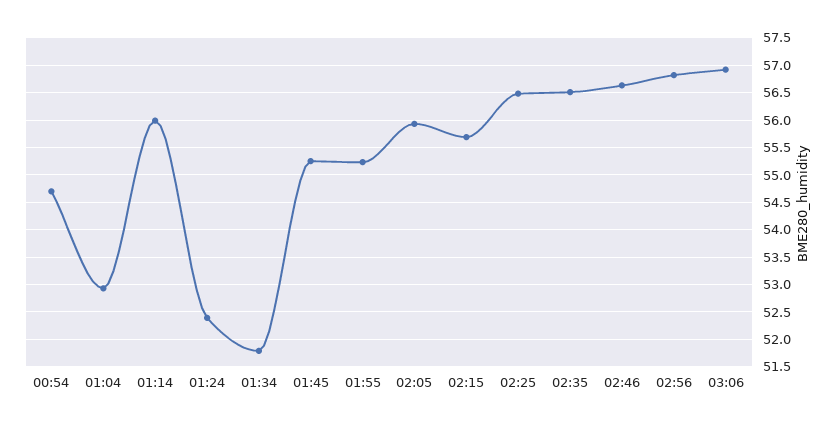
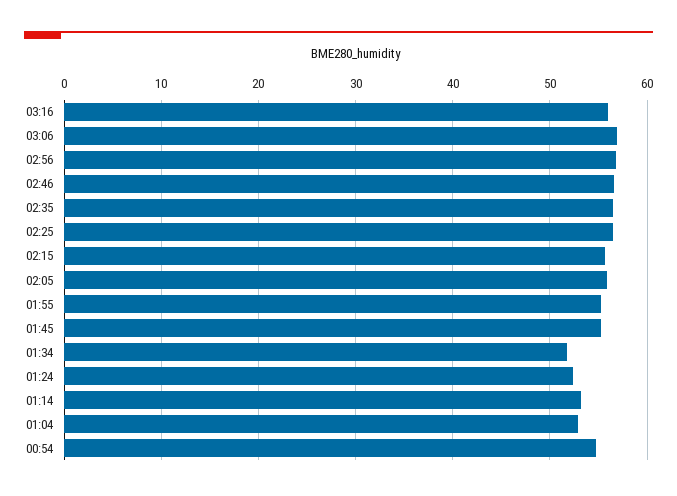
01:14: 56 -> 53
03:16: none -> 56

